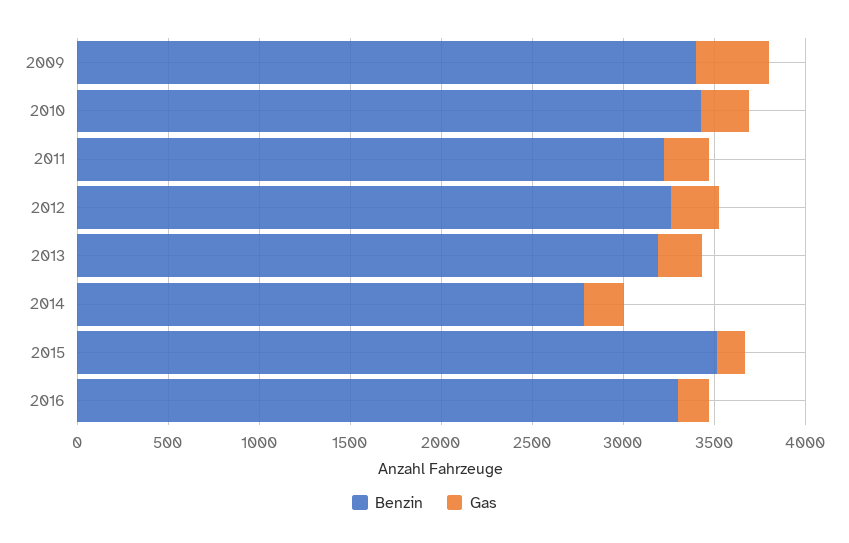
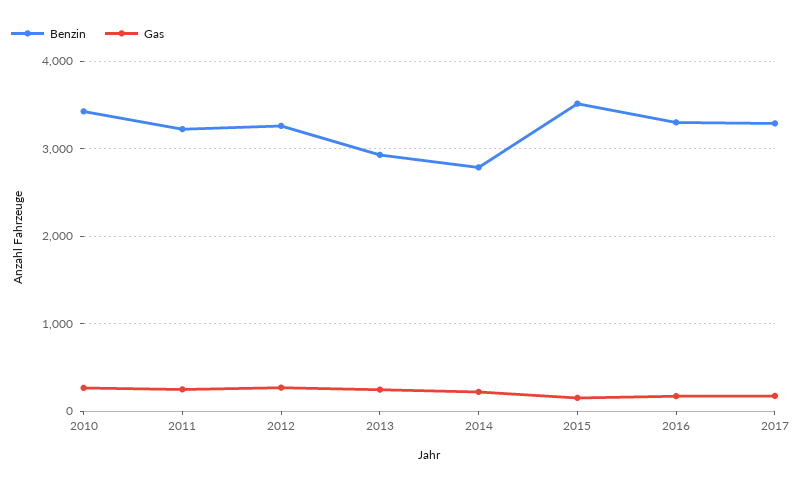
Benzin, 2009: 3400 -> none
Gas, 2009: 400 -> none
Benzin, 2013: 3200 -> 2900
Benzin, 2017: none -> 3300
Gas, 2017: none -> 200

